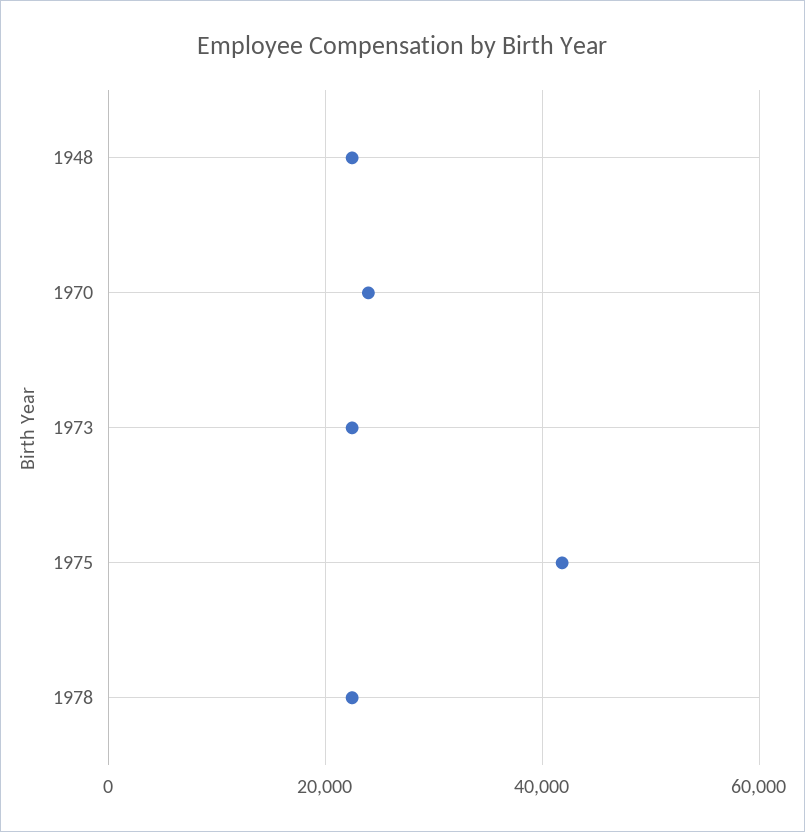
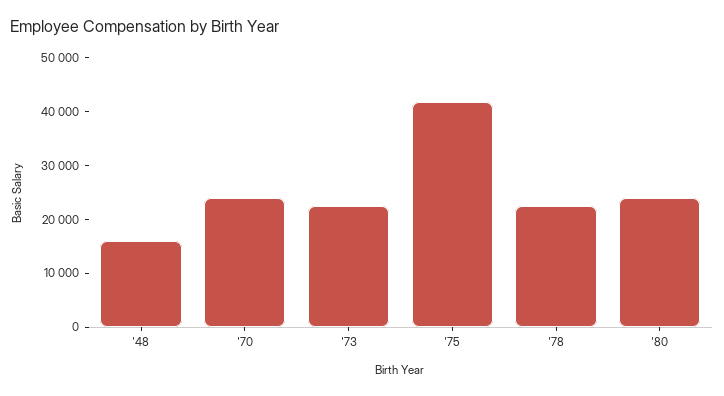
1948: 22000 -> 16000
'80: none -> 24000

